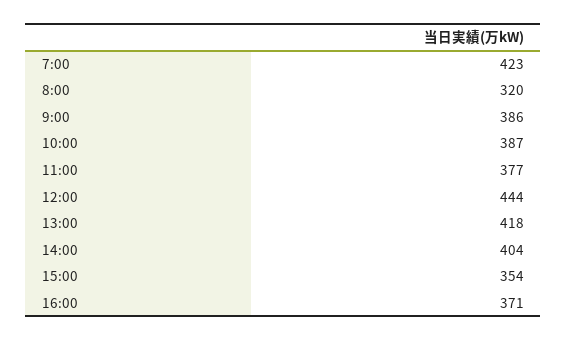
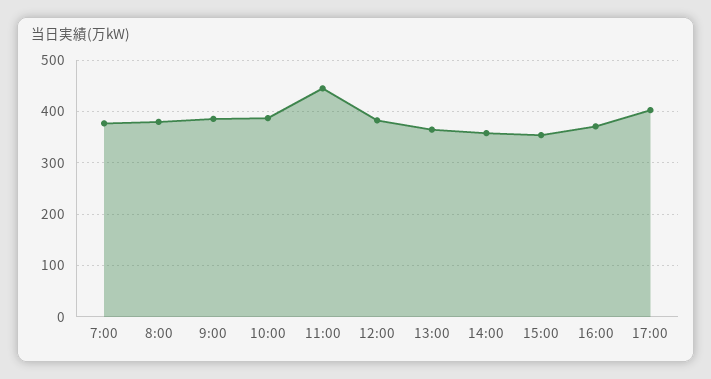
7:00: 423 -> 380
8:00: 320 -> 380
11:00: 377 -> 440
12:00: 444 -> 380
13:00: 418 -> 360
14:00: 404 -> 360
17:00: none -> 400

